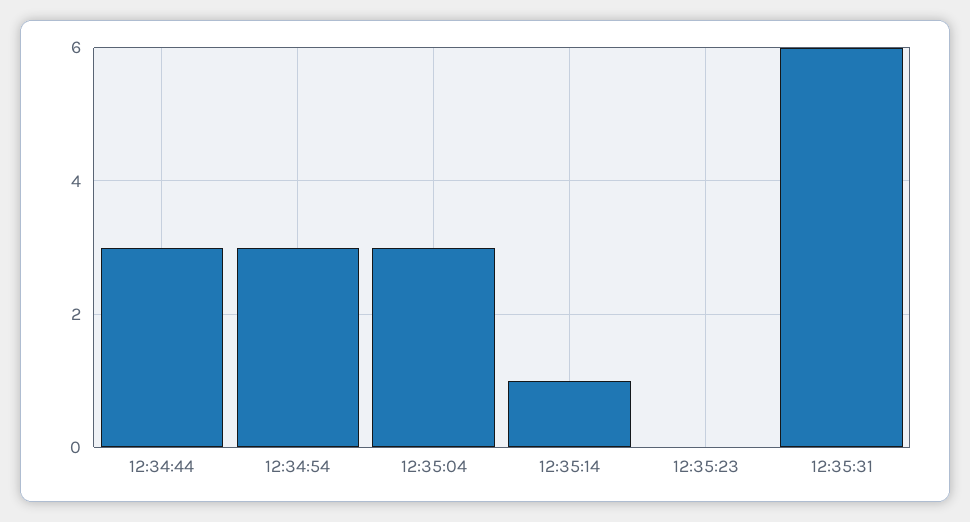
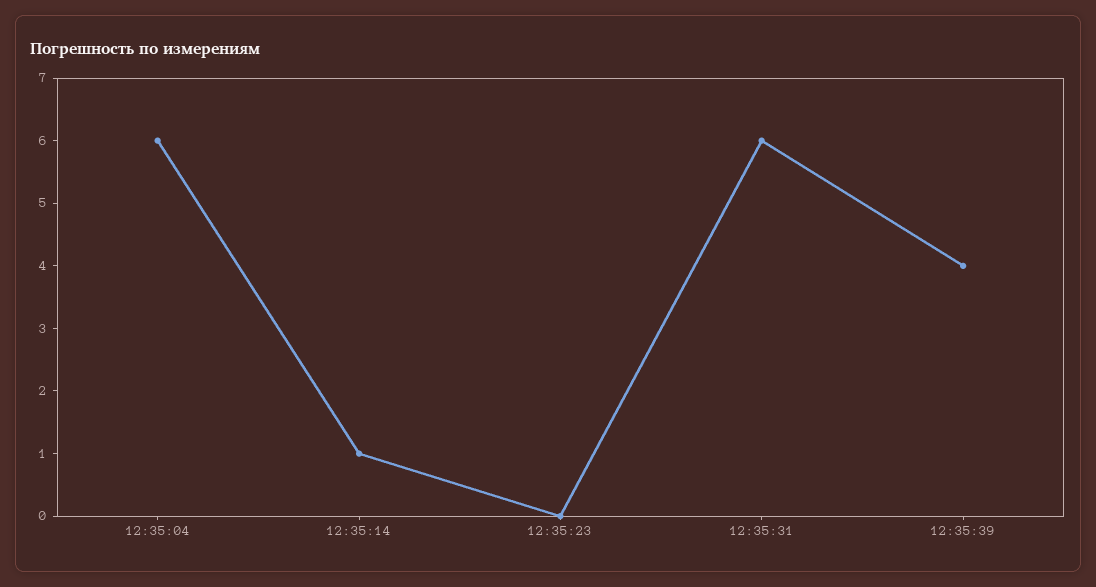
12:34:44: 3 -> none
12:34:54: 3 -> none
12:35:04: 3 -> 6
12:35:39: none -> 4

